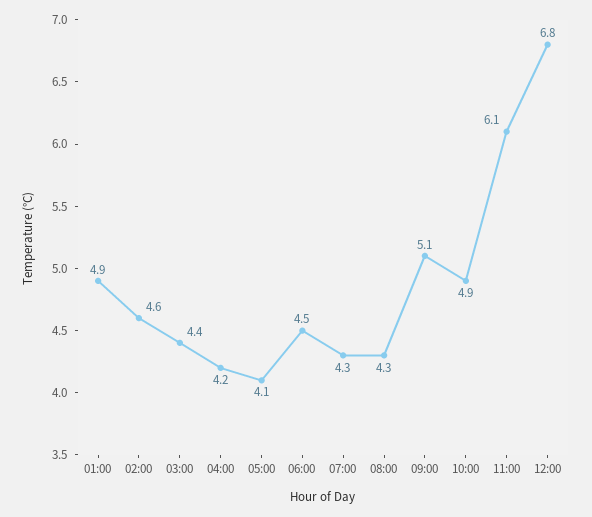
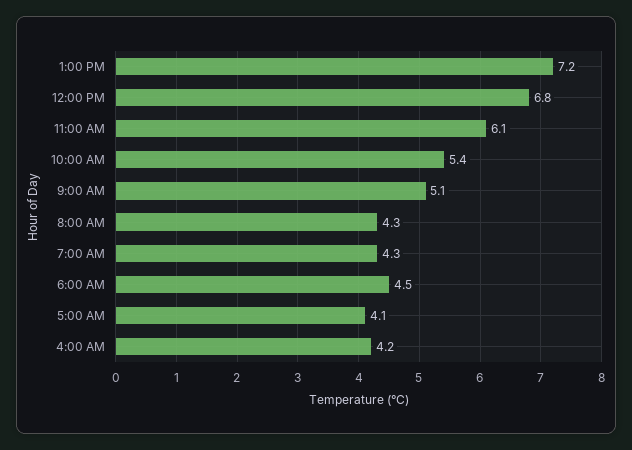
01:00: 4.9 -> none
02:00: 4.6 -> none
03:00: 4.4 -> none
10:00: 4.9 -> 5.4
1:00 PM: none -> 7.2

